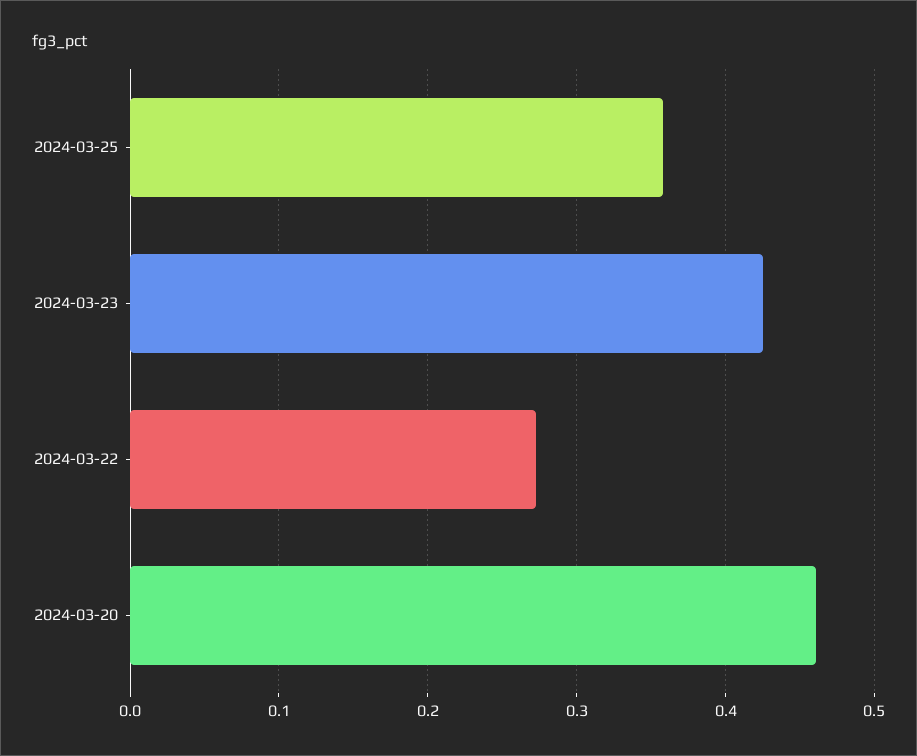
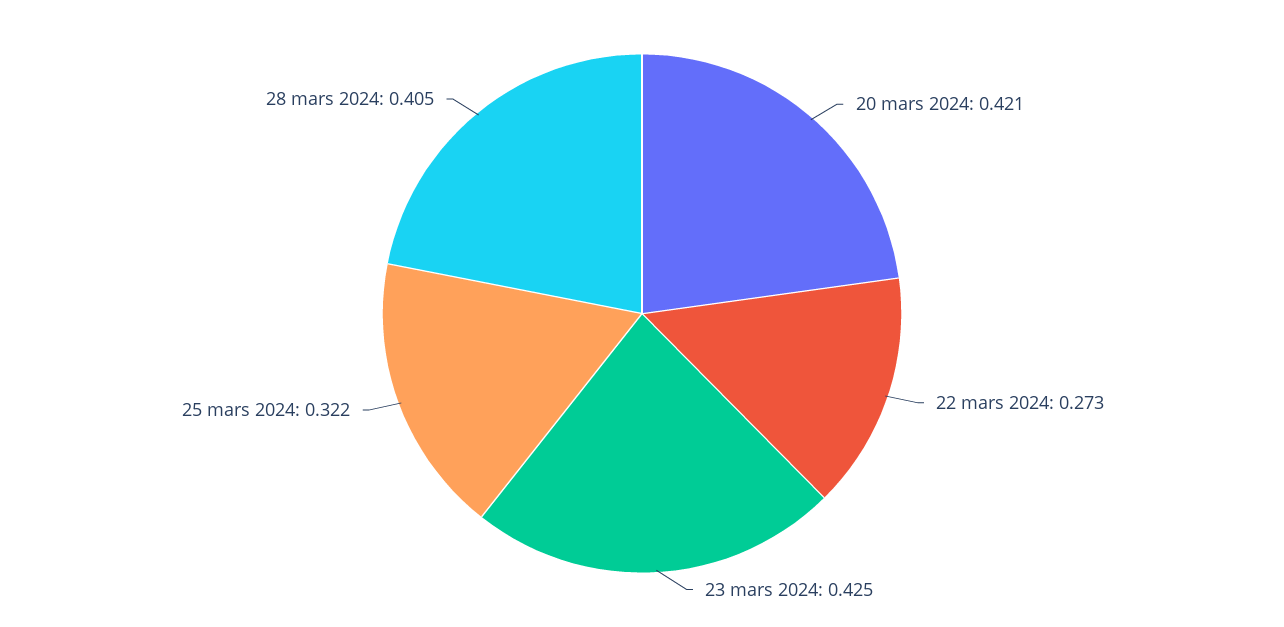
2024-03-25: 0.36 -> 0.322
2024-03-20: 0.46 -> 0.421
28 mars 2024: none -> 0.405

